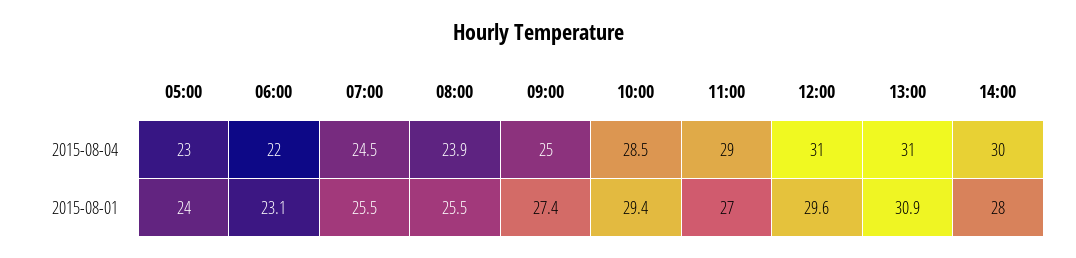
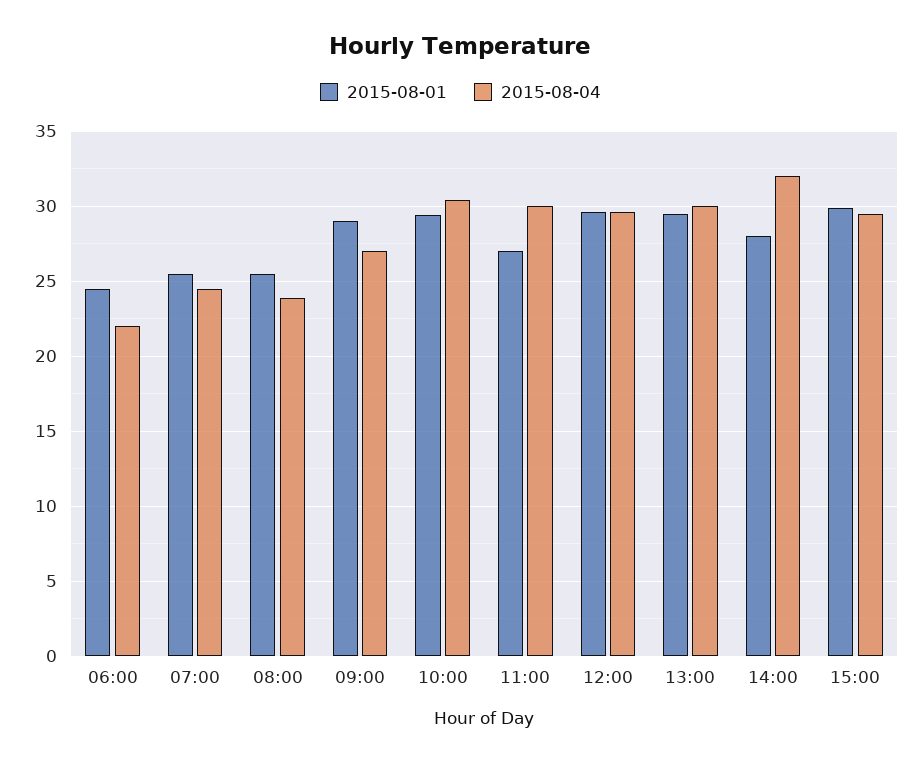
2015-08-04, 05:00: 23 -> none
2015-08-04, 09:00: 25 -> 27
2015-08-04, 10:00: 28.5 -> 30.5
2015-08-04, 11:00: 29 -> 30
2015-08-04, 12:00: 31 -> 29.5
2015-08-04, 13:00: 31 -> 30
2015-08-04, 14:00: 30 -> 32
2015-08-01, 05:00: 24 -> none
2015-08-01, 06:00: 23.1 -> 24.5
2015-08-01, 09:00: 27.4 -> 29
2015-08-01, 13:00: 30.9 -> 29.5
2015-08-01, 15:00: none -> 30
2015-08-04, 15:00: none -> 29.5

